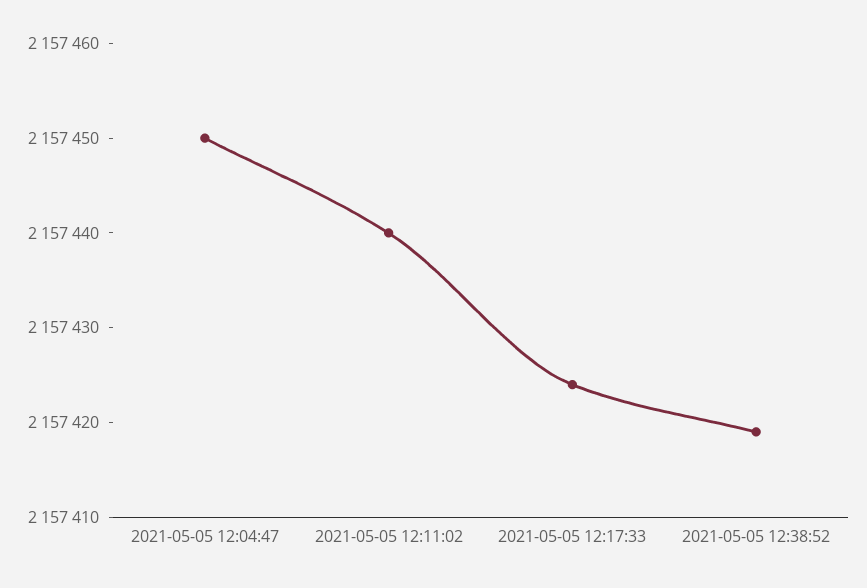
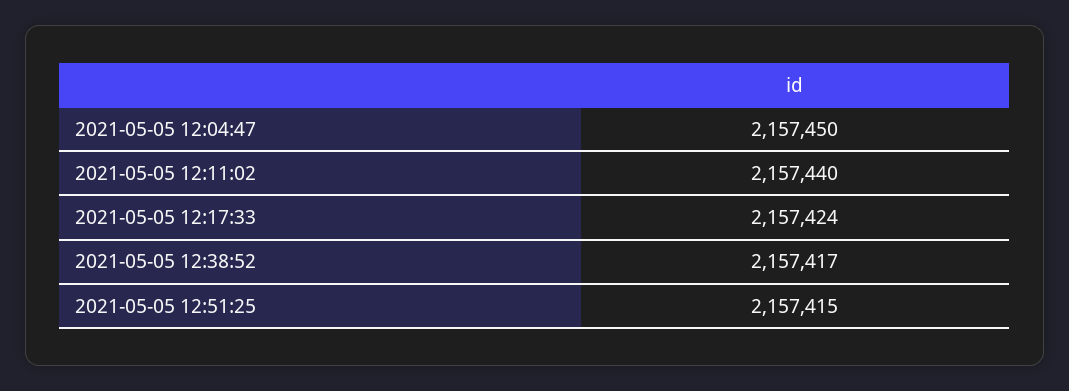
2021-05-05 12:38:52: 2157419 -> 2157417
2021-05-05 12:51:25: none -> 2157415

